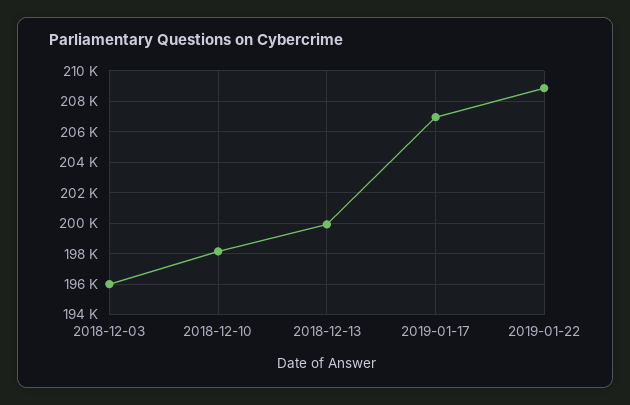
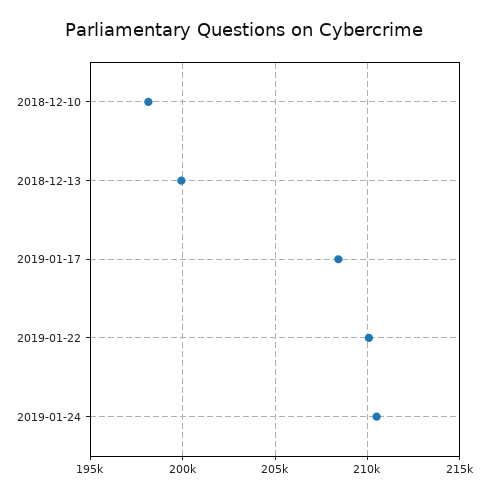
2018-12-03: 196000 -> none
2019-01-17: 207000 -> 208500
2019-01-22: 209000 -> 210000
2019-01-24: none -> 210500

